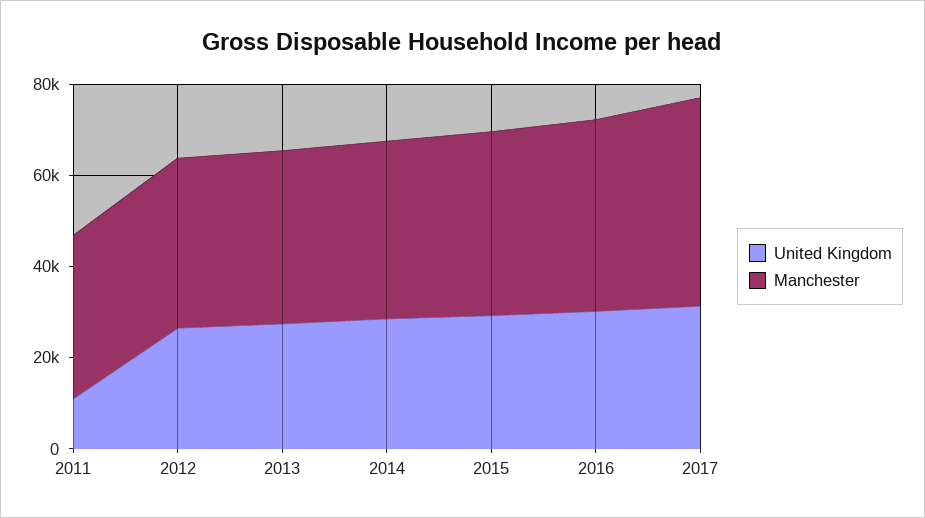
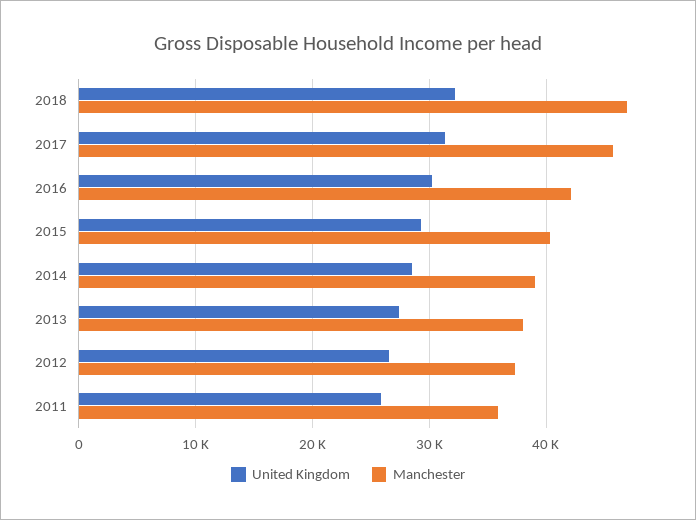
United Kingdom, 2011: 10000 -> 26000
United Kingdom, 2018: none -> 32000
Manchester, 2018: none -> 47000

